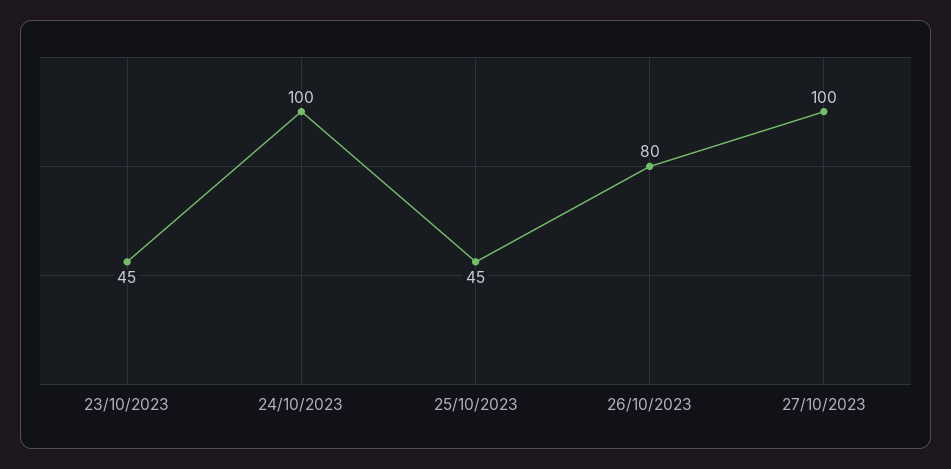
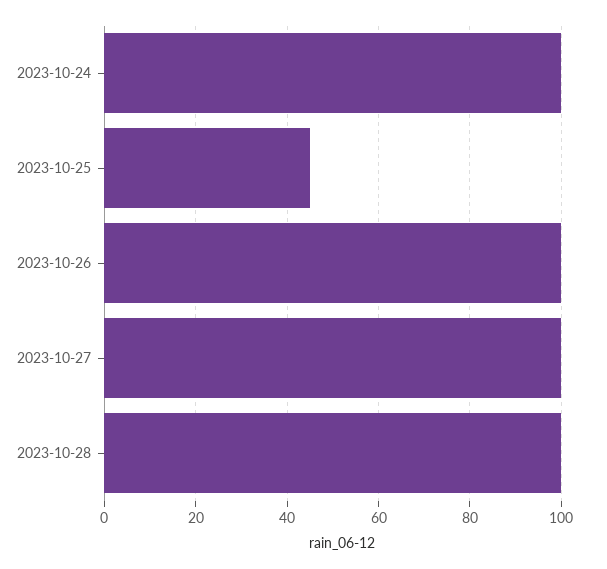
23/10/2023: 45 -> none
26/10/2023: 80 -> 100
2023-10-28: none -> 100

